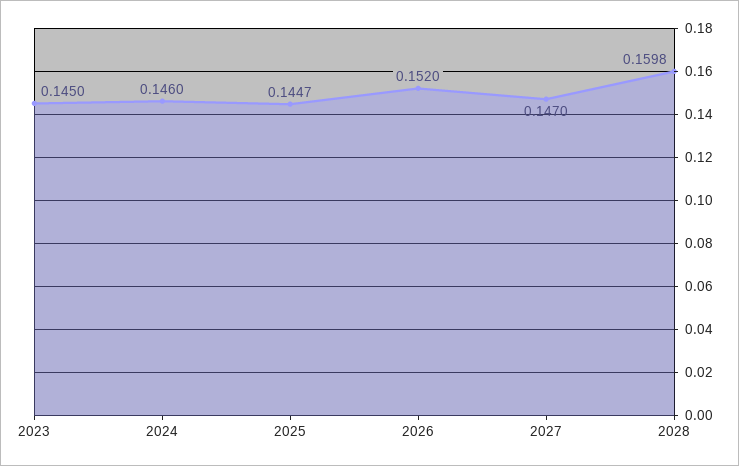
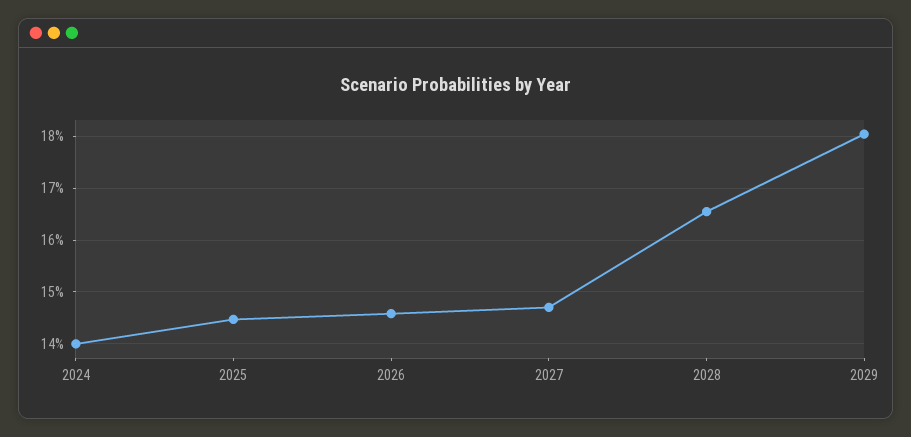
2023: 0.145 -> none
2024: 0.146 -> 0.14
2026: 0.152 -> 0.146
2028: 0.1598 -> 0.166
2029: none -> 0.18

